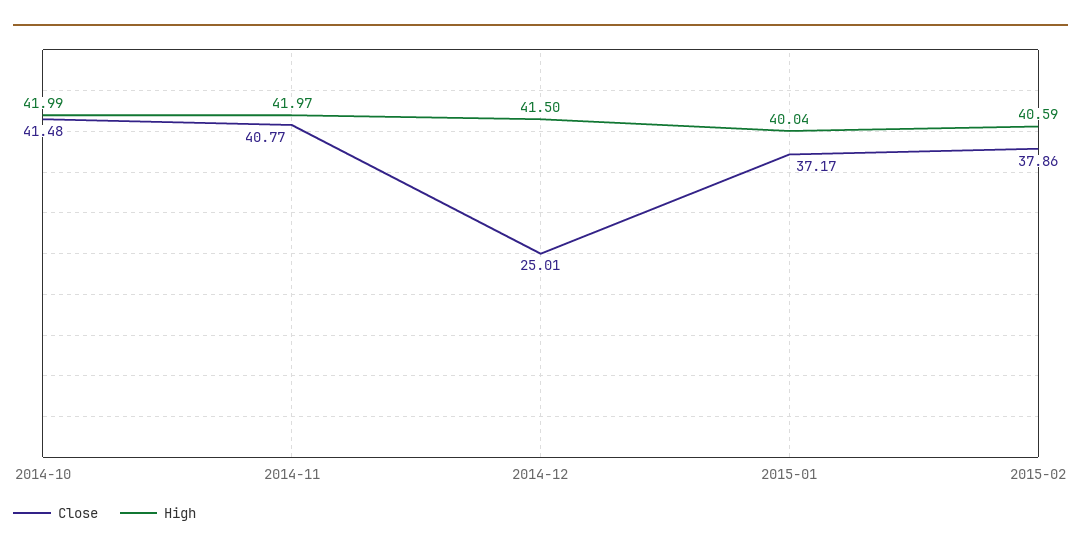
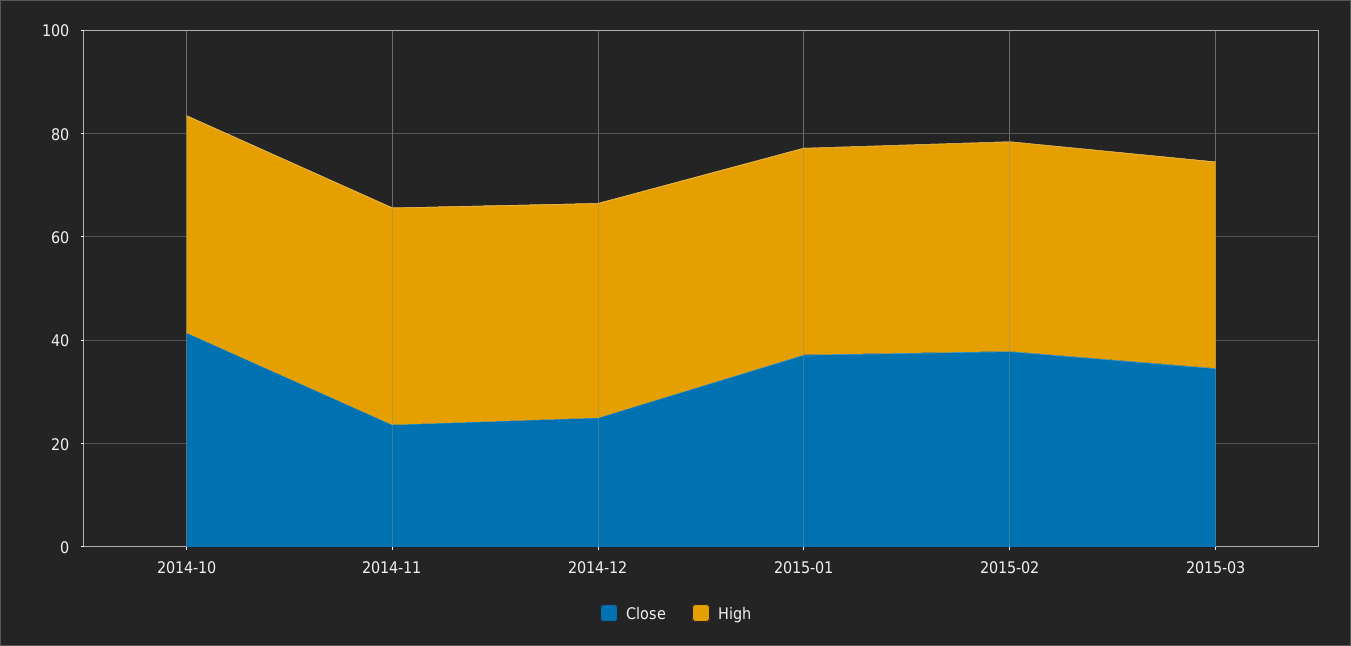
Close, 2014-11: 40.77 -> 25
Close, 2015-03: none -> 35
High, 2015-03: none -> 40

